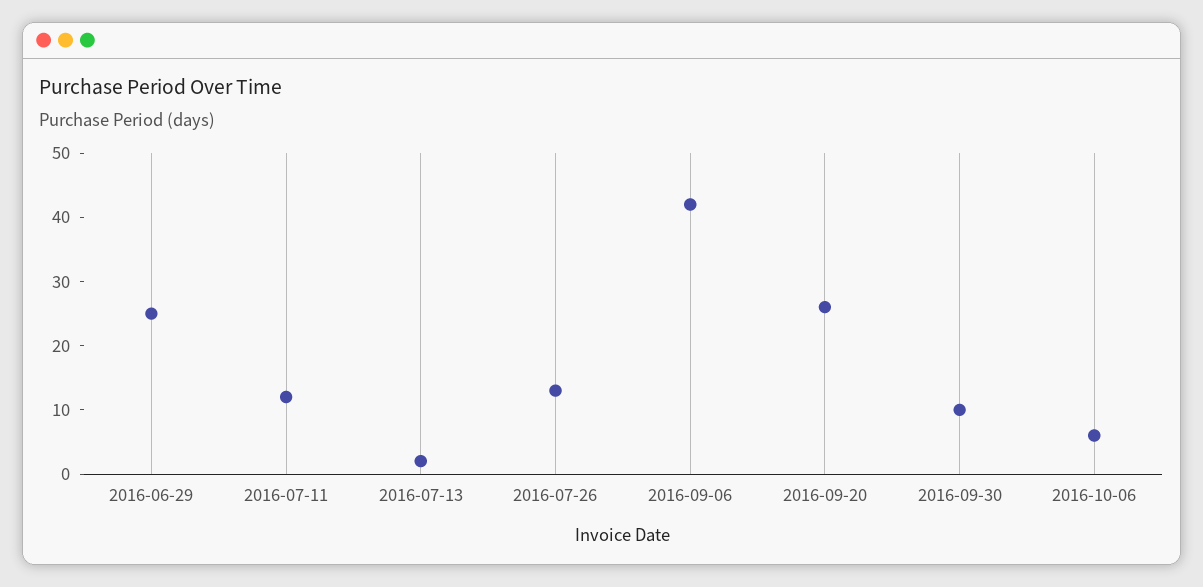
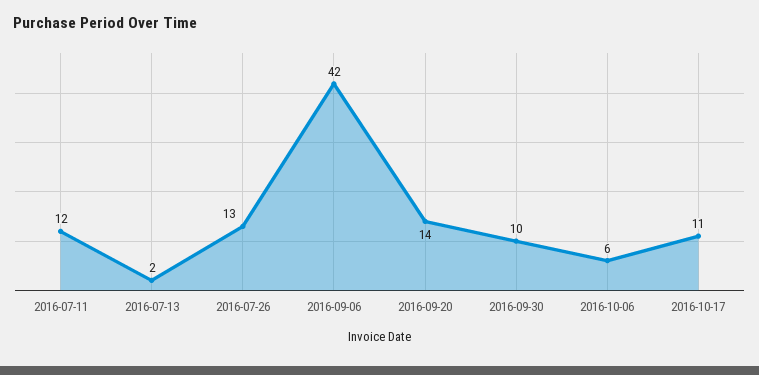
2016-06-29: 25 -> none
2016-09-20: 25 -> 14
2016-10-17: none -> 11

